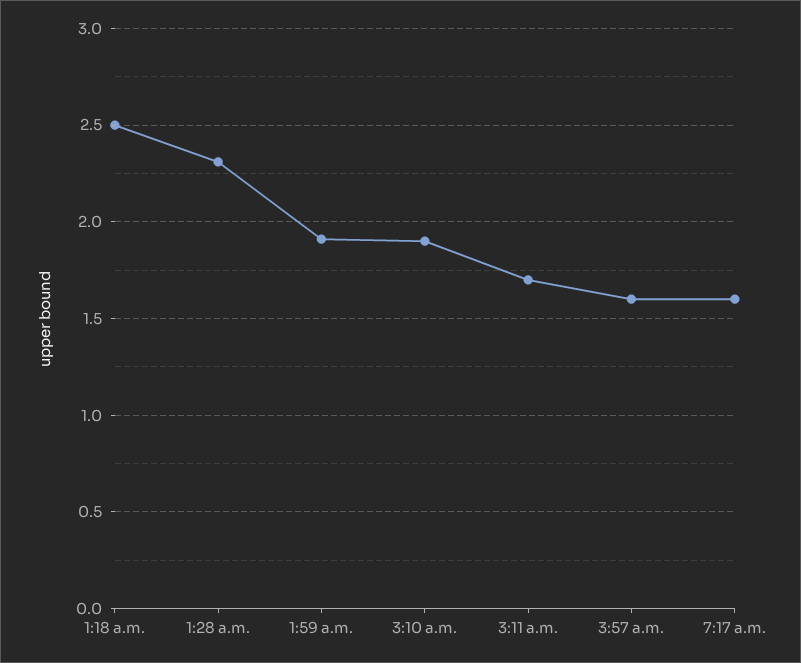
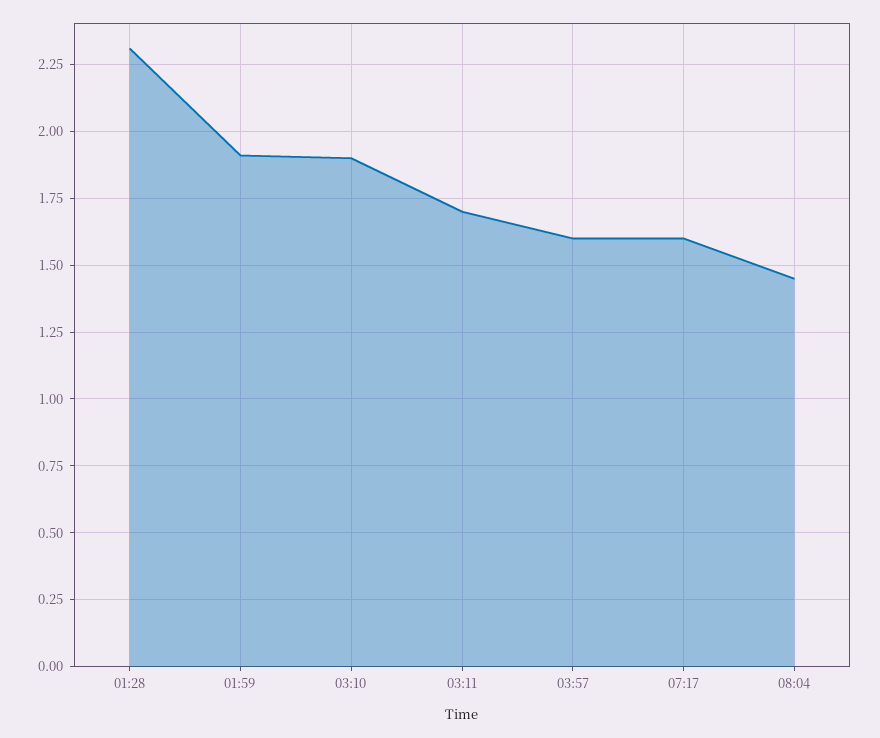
1:18 a.m.: 2.5 -> none
08:04: none -> 1.45

